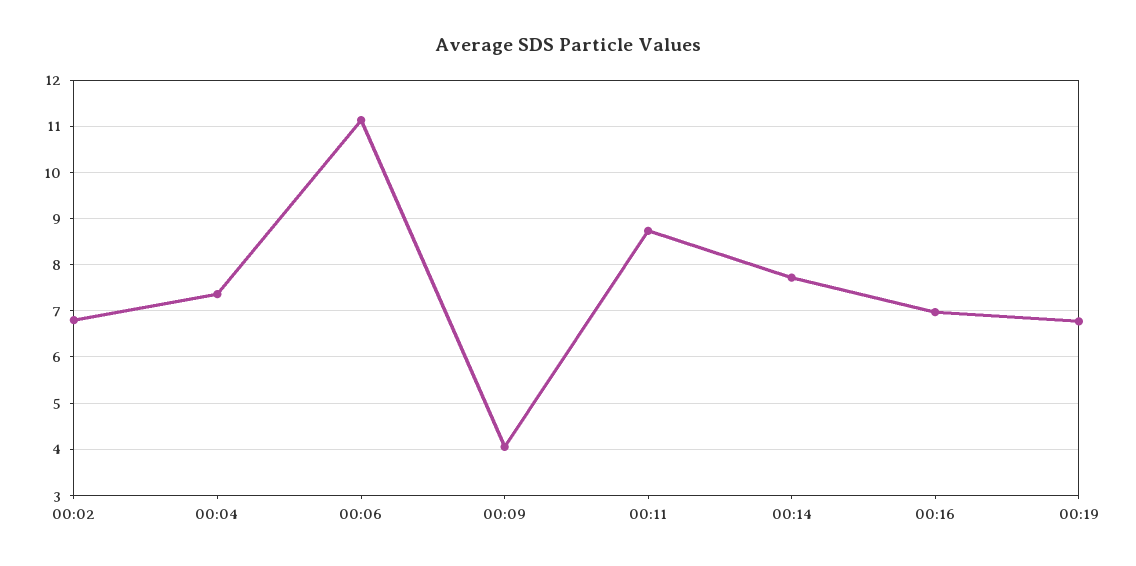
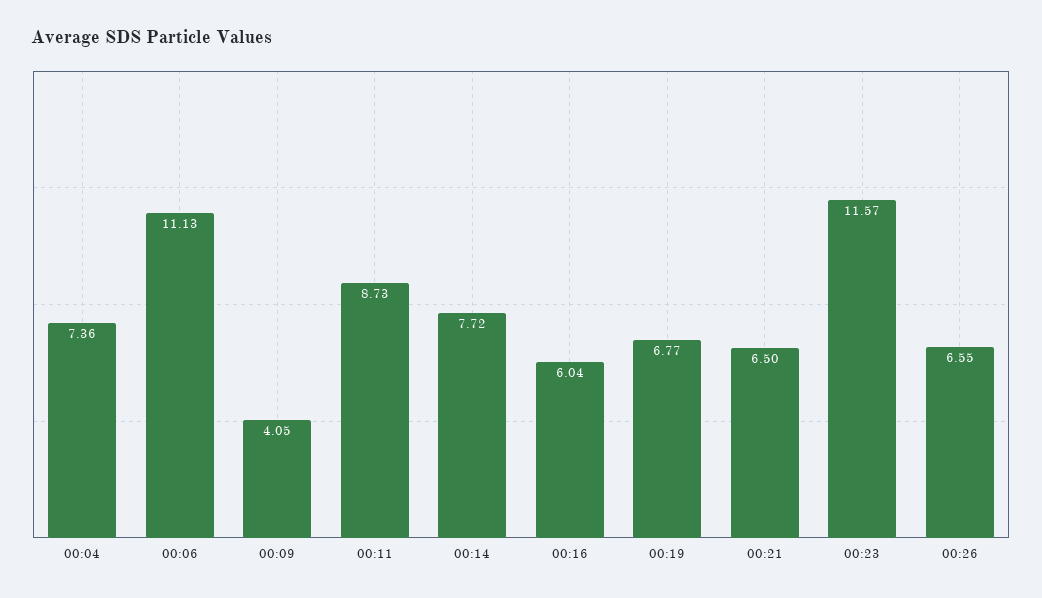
00:02: 6.8 -> none
00:16: 7 -> 6.04
00:21: none -> 6.5
00:23: none -> 11.57
00:26: none -> 6.55

